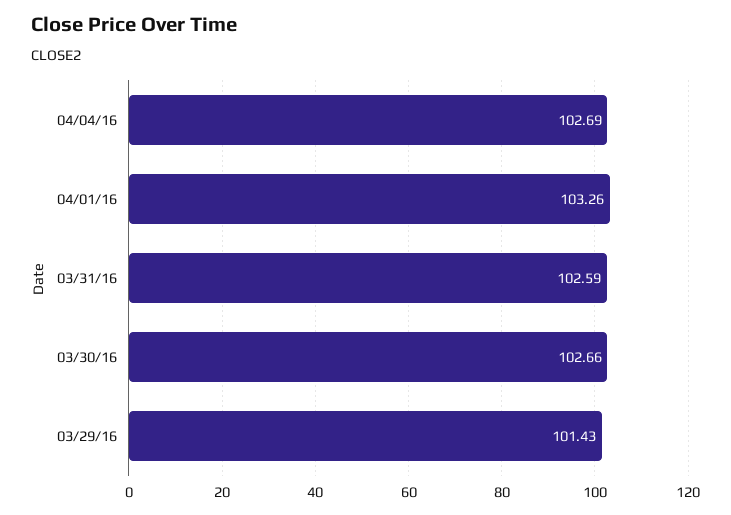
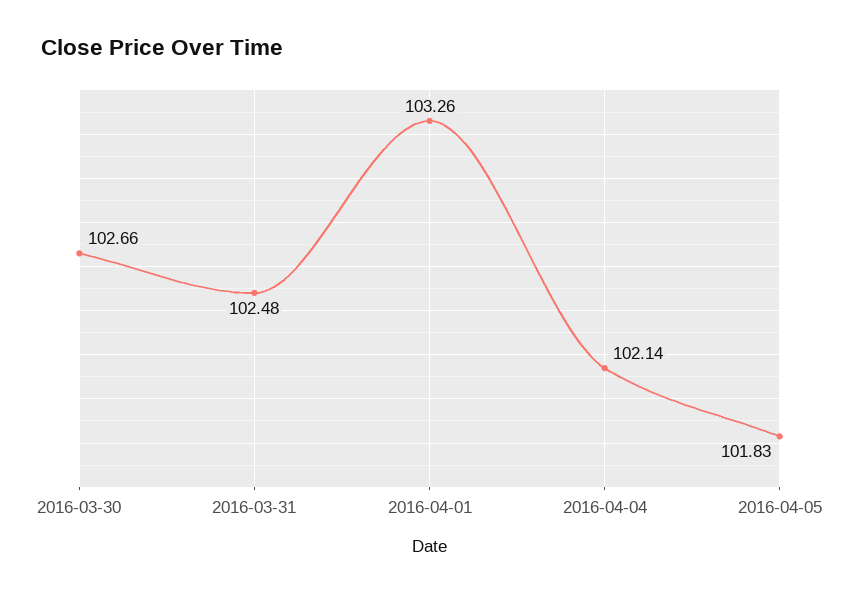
04/04/16: 102.69 -> 102.14
03/31/16: 102.59 -> 102.48
03/29/16: 101.43 -> none
2016-04-05: none -> 101.83

